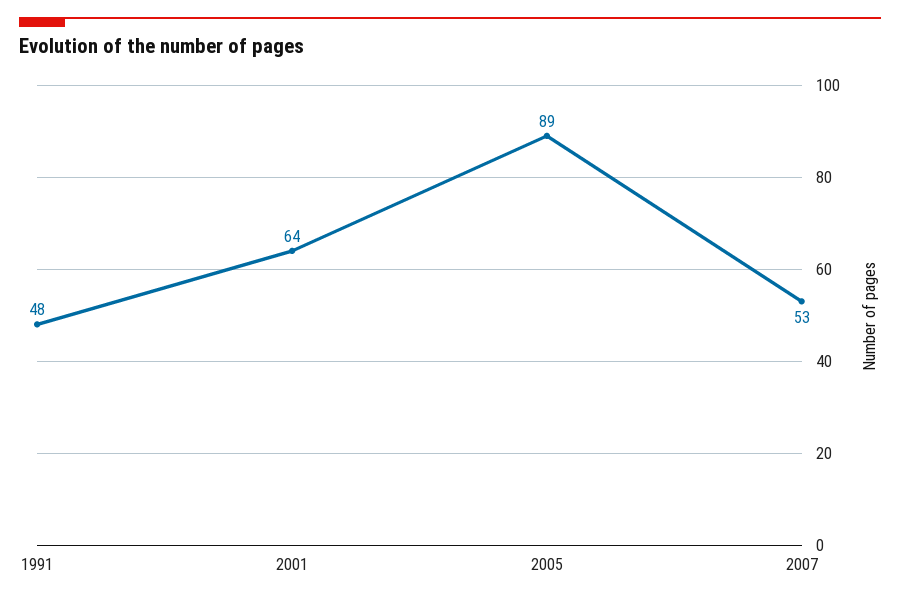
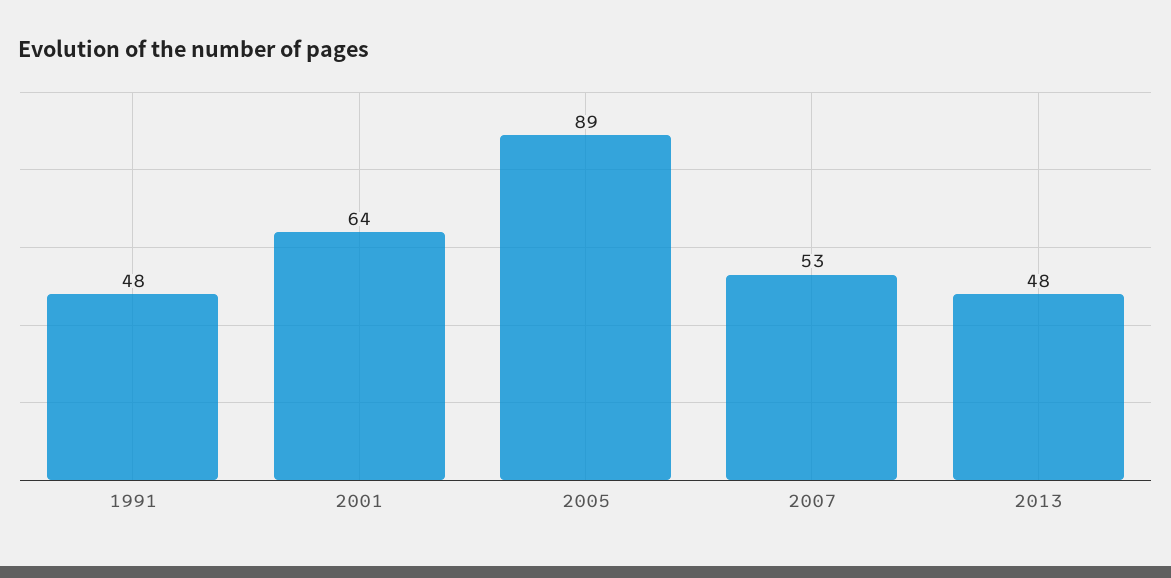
2013: none -> 48

